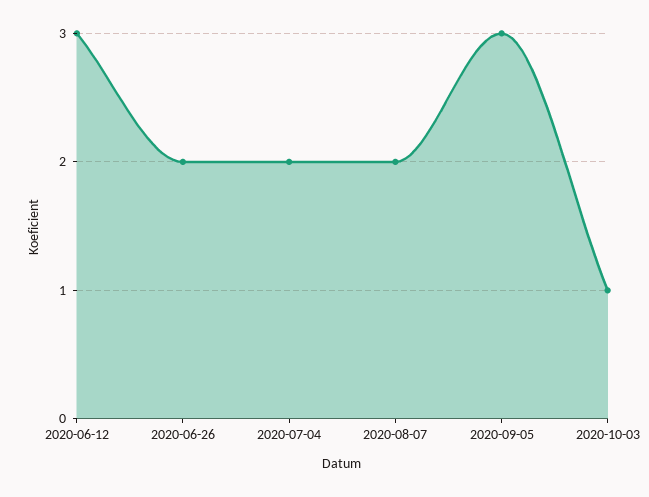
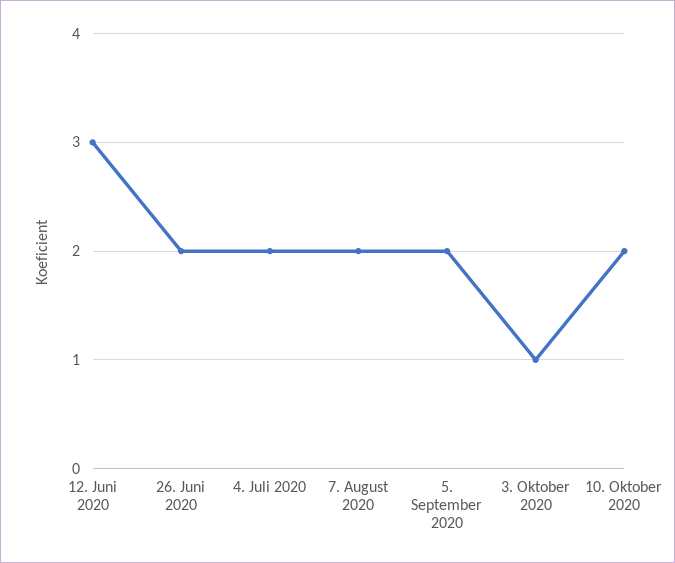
2020-09-05: 3 -> 2
10. Oktober 2020: none -> 2

